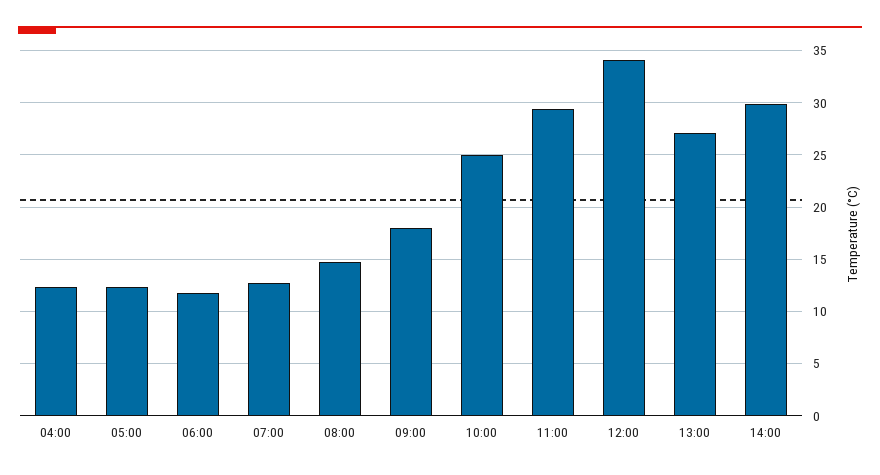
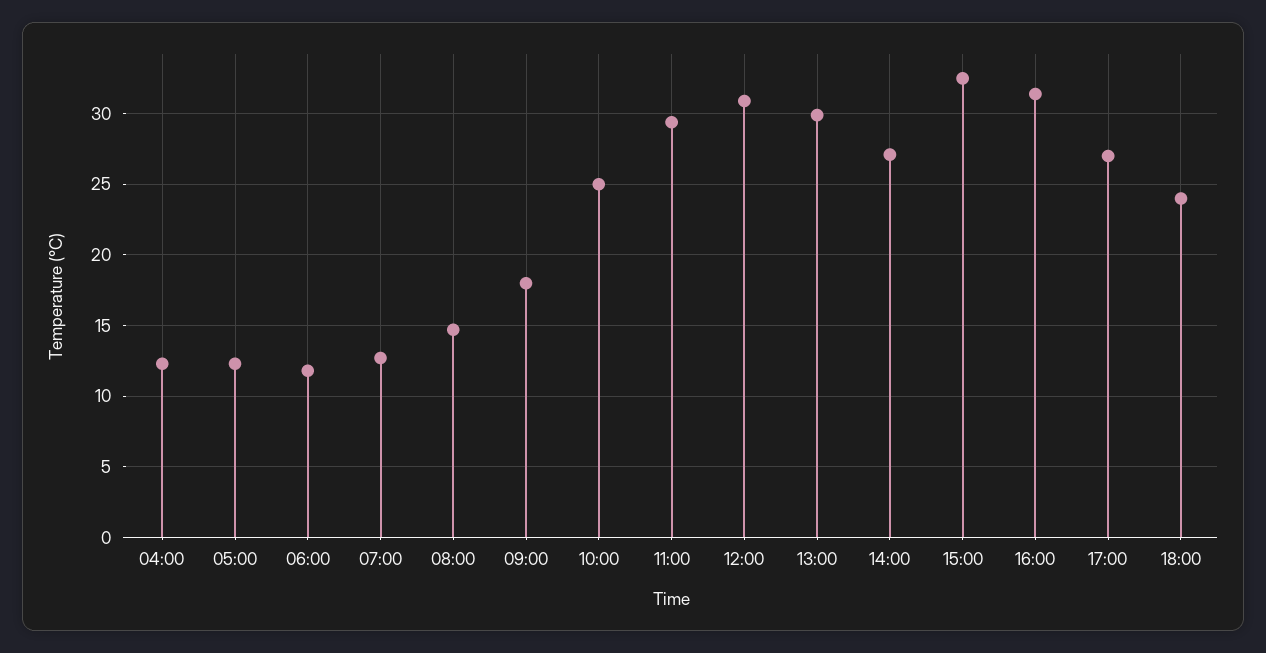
12:00: 34 -> 31
13:00: 27 -> 30
14:00: 30 -> 27
15:00: none -> 32.5
16:00: none -> 31.5
17:00: none -> 27
18:00: none -> 24

